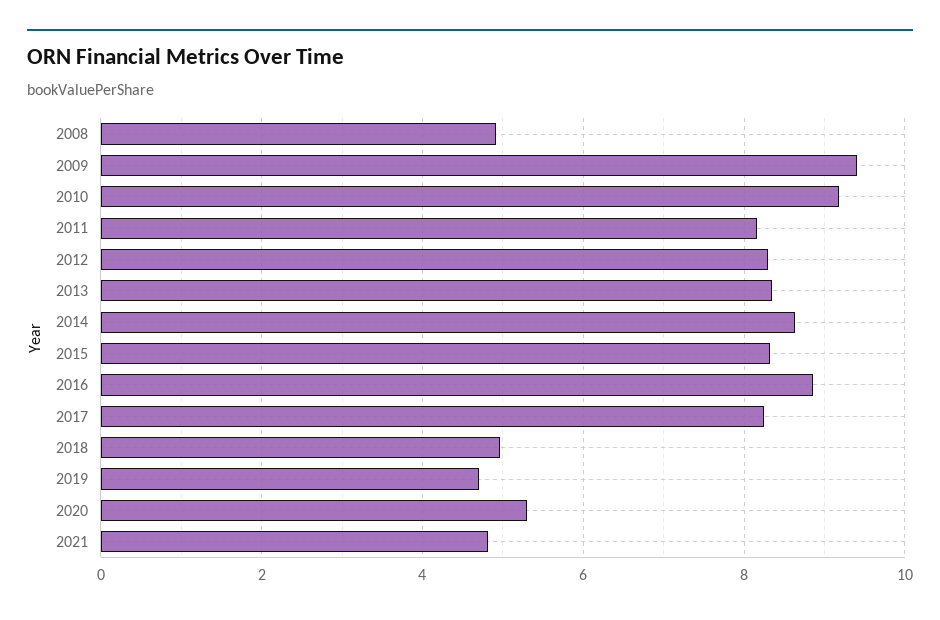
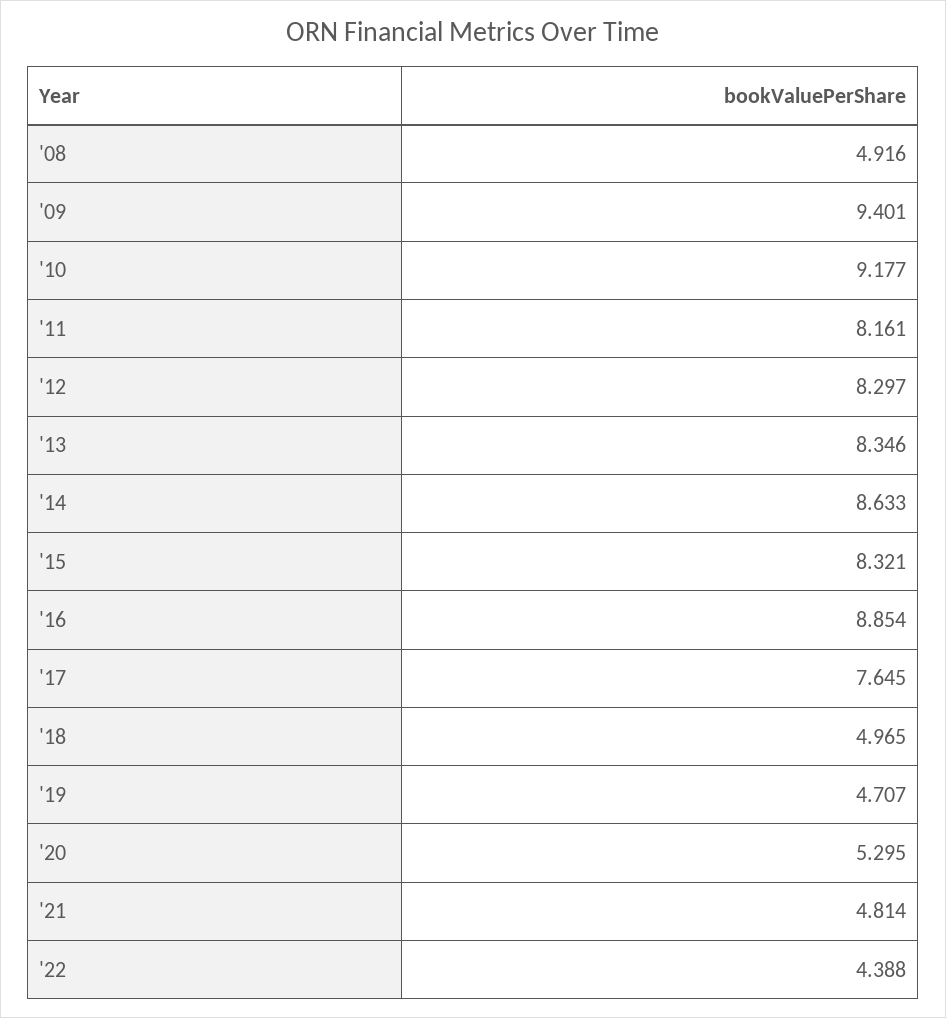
2017: 8.2 -> 7.645
'22: none -> 4.388

